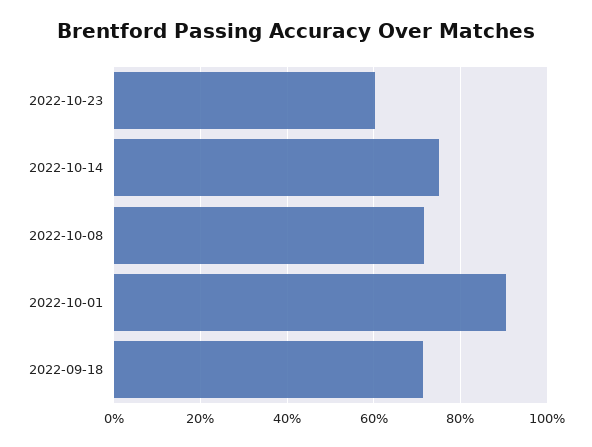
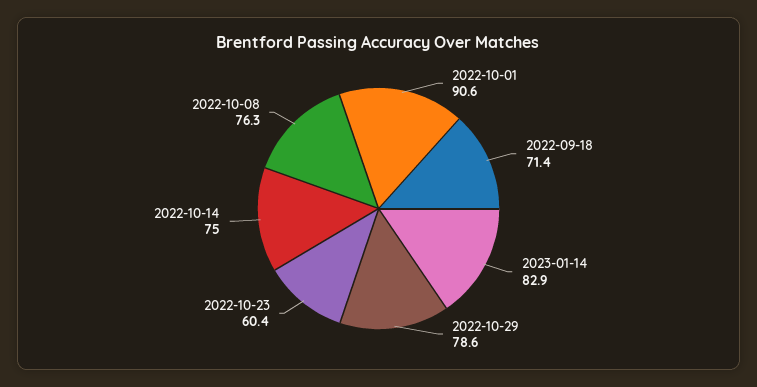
2022-10-08: 72 -> 76.3
2023-01-14: none -> 82.9
2022-10-29: none -> 78.6

